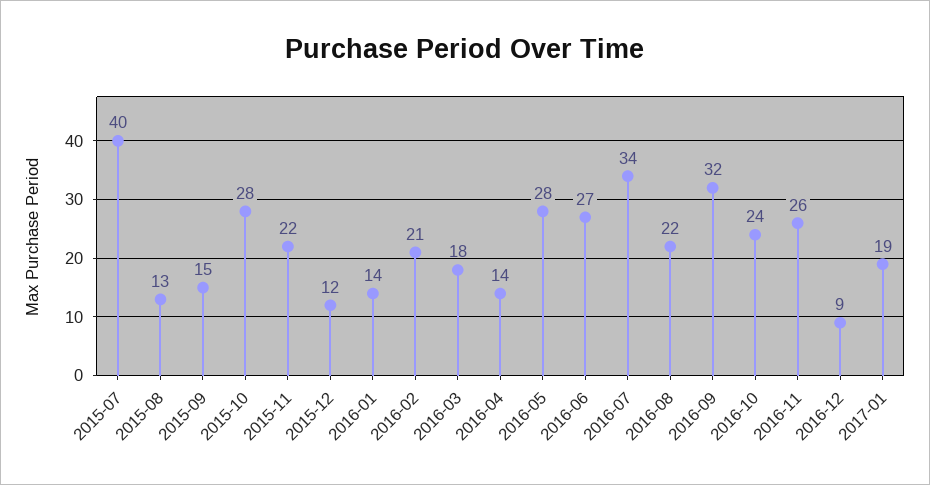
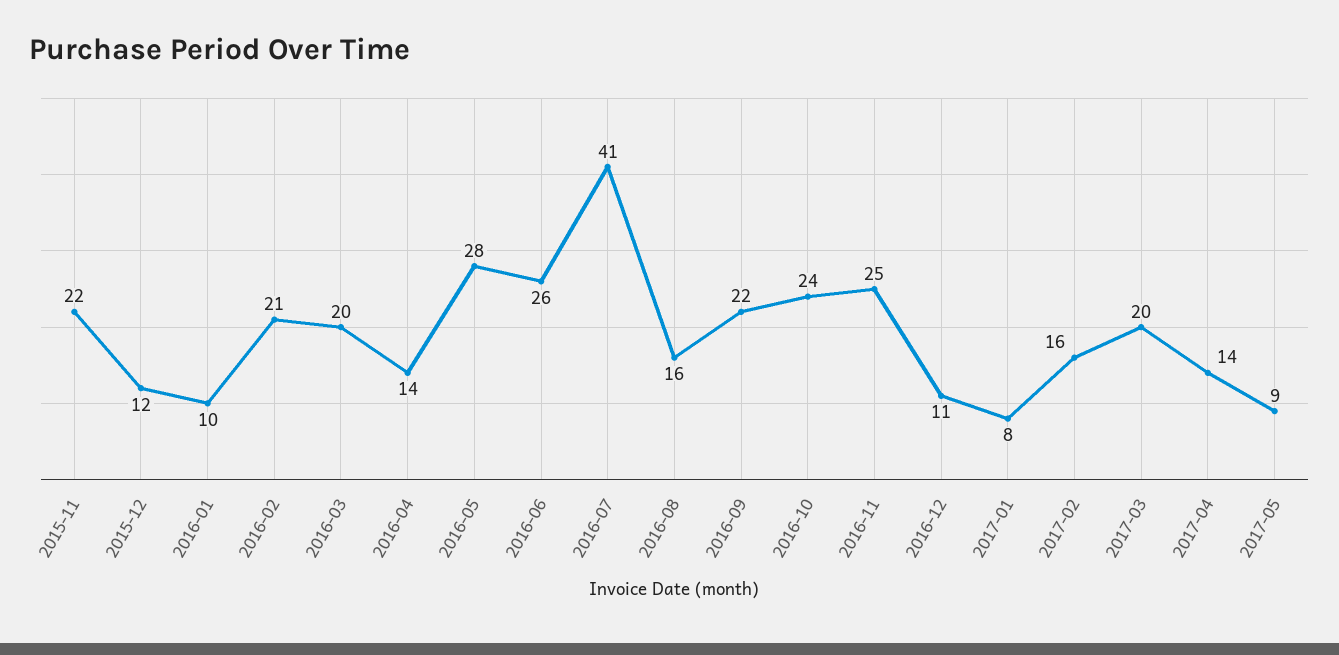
2015-07: 40 -> none
2015-08: 13 -> none
2015-09: 15 -> none
2015-10: 28 -> none
2016-01: 14 -> 10
2016-03: 18 -> 20
2016-06: 27 -> 26
2016-07: 34 -> 41
2016-08: 22 -> 16
2016-09: 32 -> 22
2016-11: 26 -> 25
2016-12: 9 -> 11
2017-01: 19 -> 8
2017-02: none -> 16
2017-03: none -> 20
2017-04: none -> 14
2017-05: none -> 9

